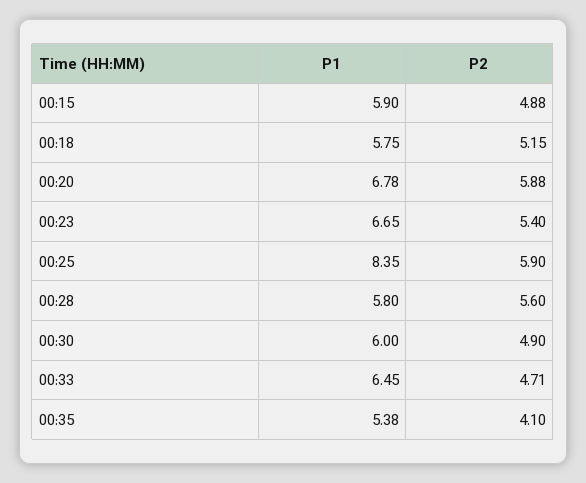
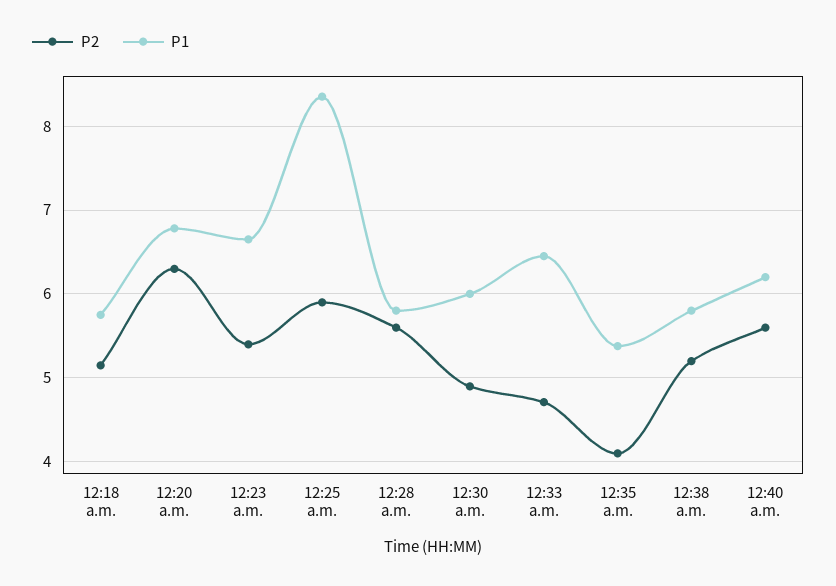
P1, 00:15: 5.9 -> none
P2, 00:15: 4.88 -> none
P2, 00:20: 5.88 -> 6.3
P2, 12:38 a.m.: none -> 5.2
P1, 12:38 a.m.: none -> 5.8
P2, 12:40 a.m.: none -> 5.6
P1, 12:40 a.m.: none -> 6.2

